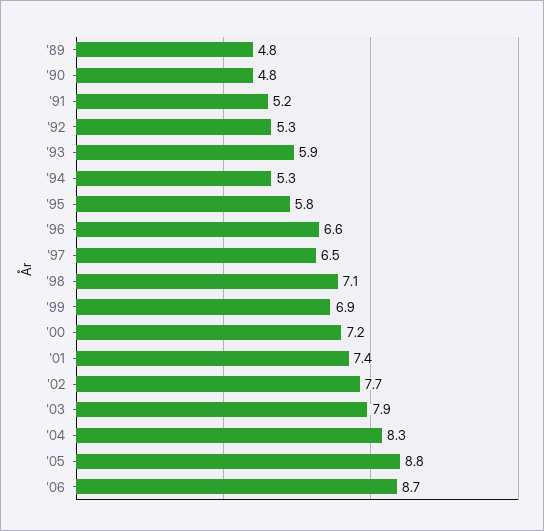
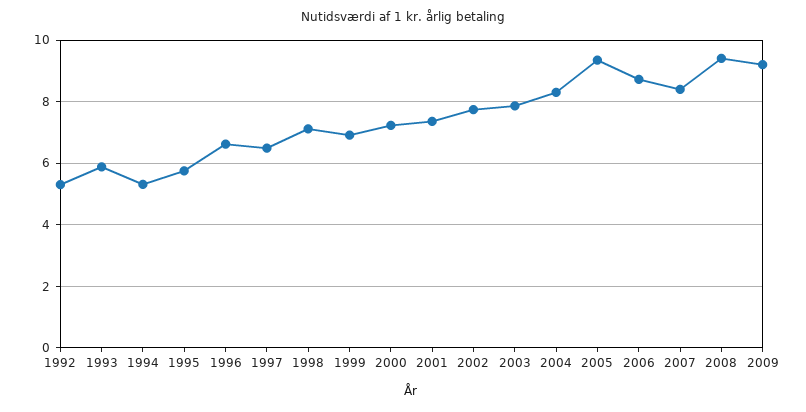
'89: 4.8 -> none
'90: 4.8 -> none
'91: 5.2 -> none
'05: 8.8 -> 9.4
2007: none -> 8.4
2008: none -> 9.4
2009: none -> 9.2

